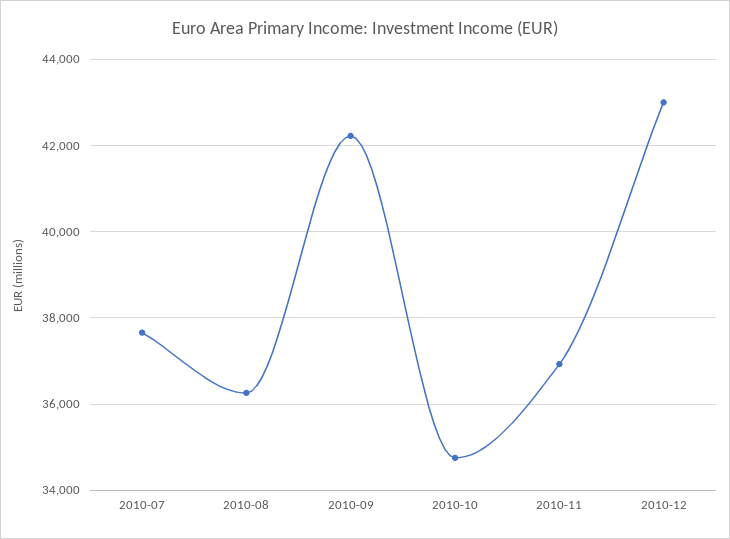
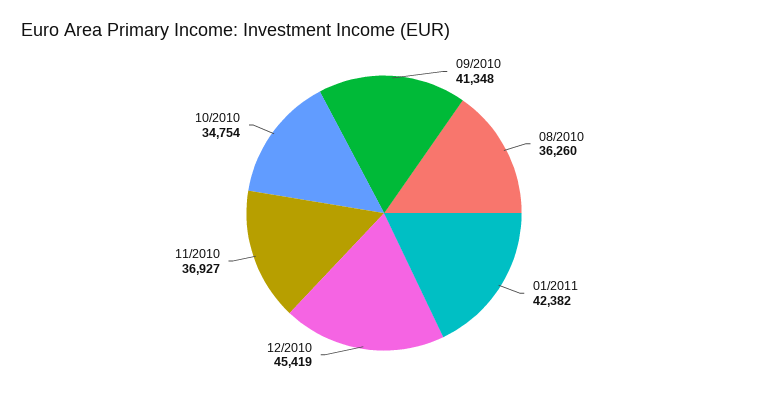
2010-07: 37600 -> none
2010-09: 42200 -> 41348
2010-12: 43000 -> 45419
01/2011: none -> 42382

